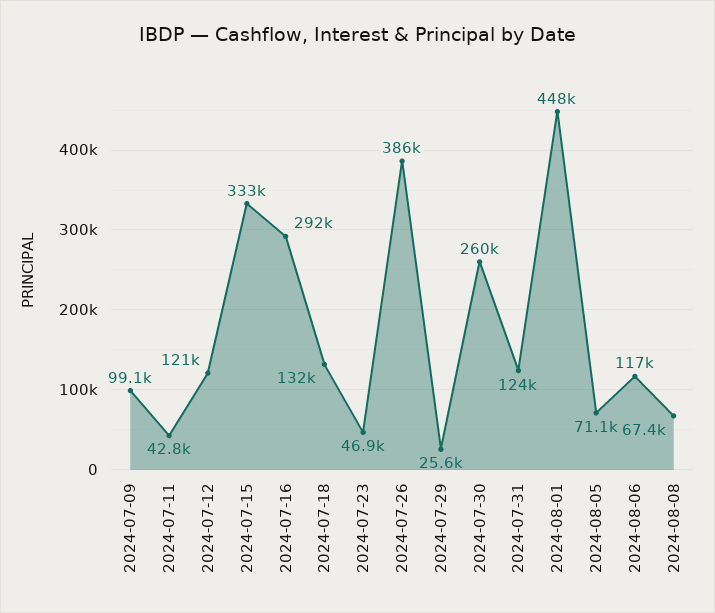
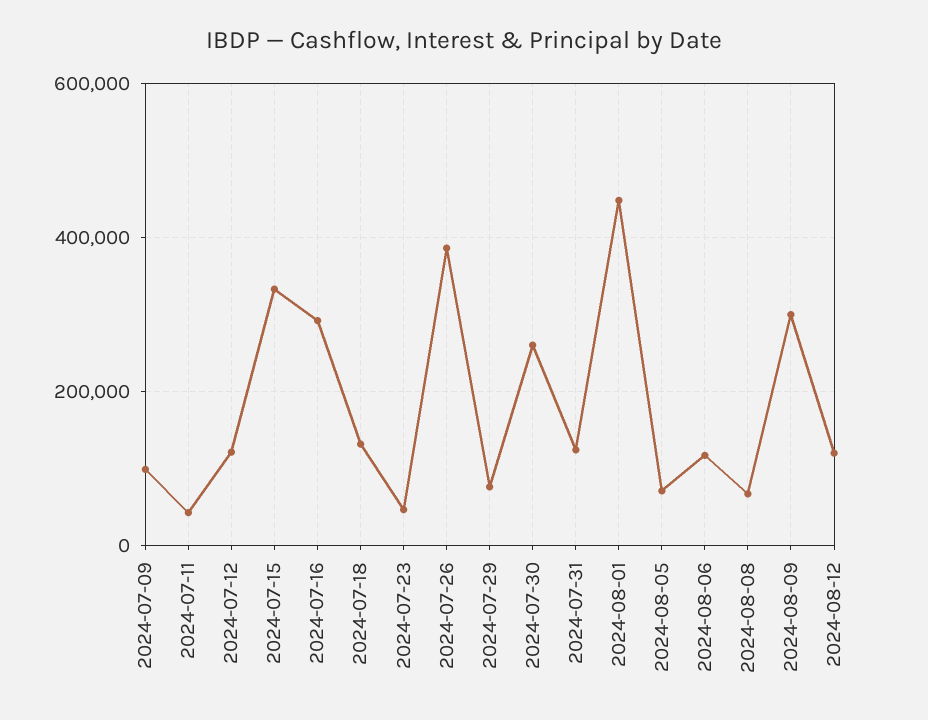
2024-07-29: 25600 -> 80000
2024-08-09: none -> 300000
2024-08-12: none -> 120000

